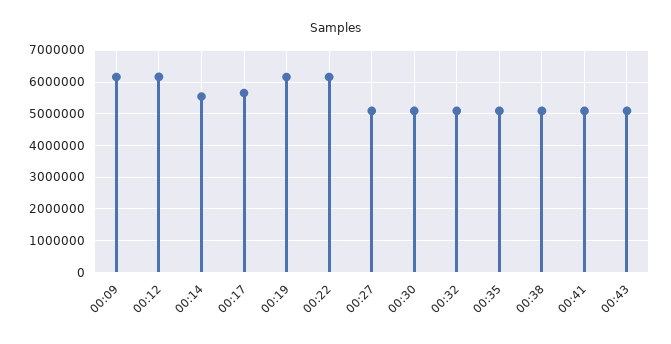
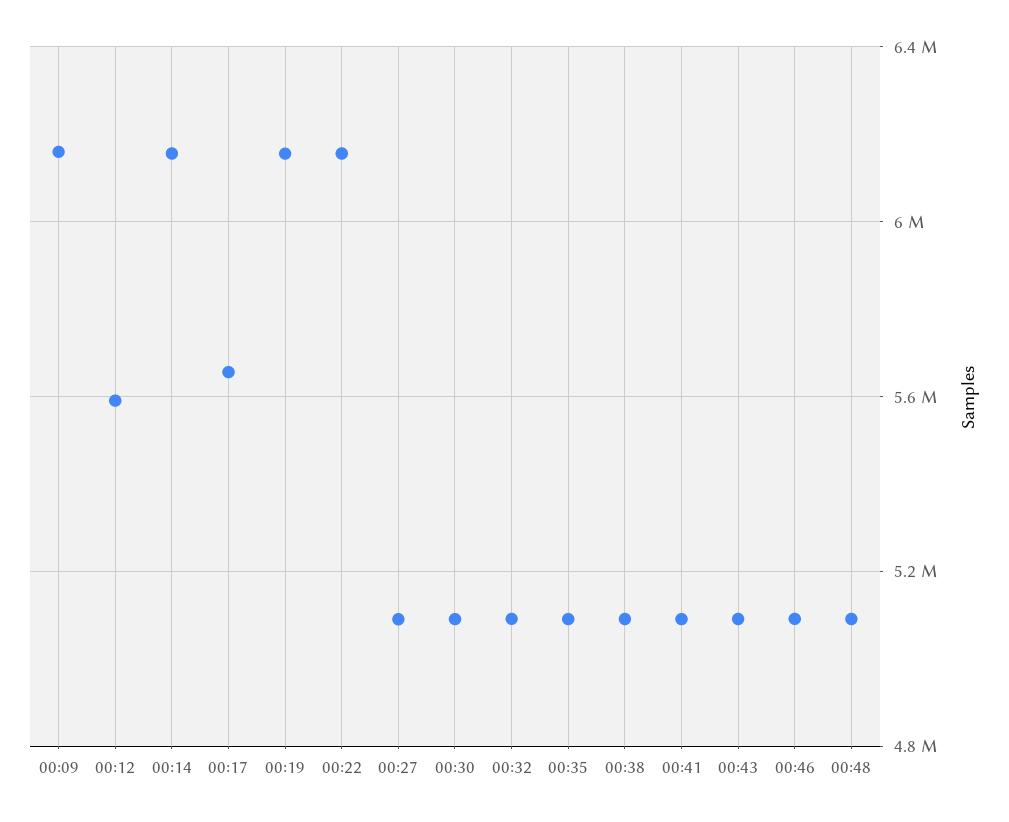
00:12: 6200000 -> 5600000
00:14: 5600000 -> 6150000
00:46: none -> 5100000
00:48: none -> 5100000

